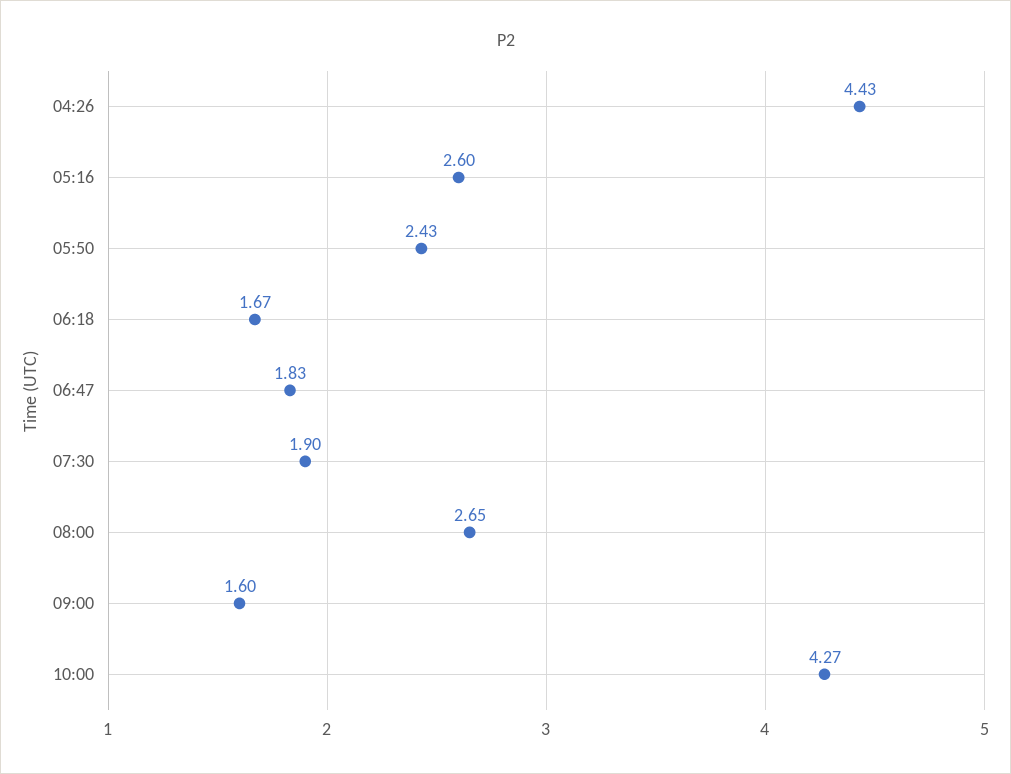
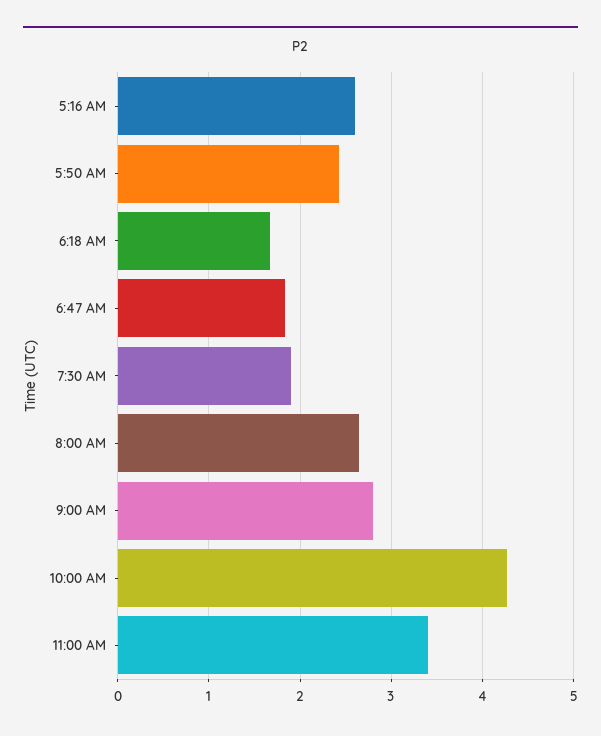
04:26: 4.43 -> none
09:00: 1.6 -> 2.8
11:00 AM: none -> 3.4

